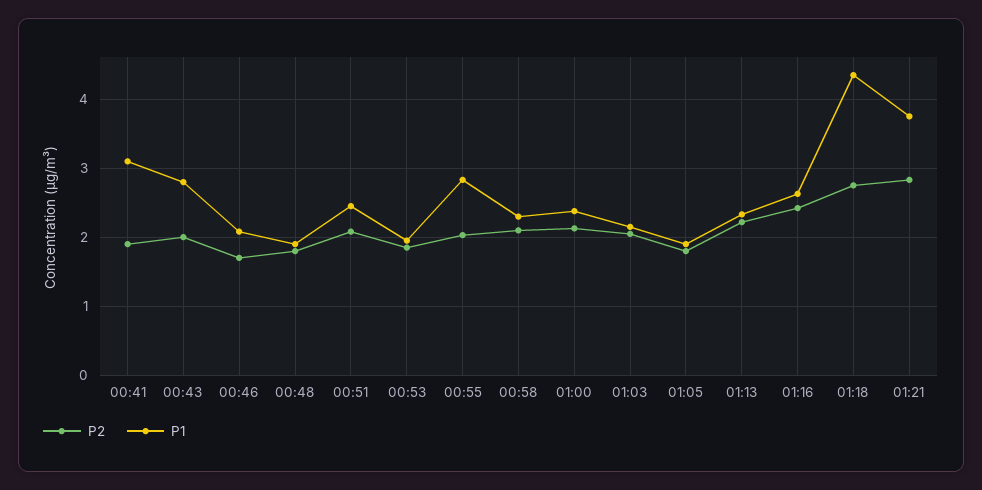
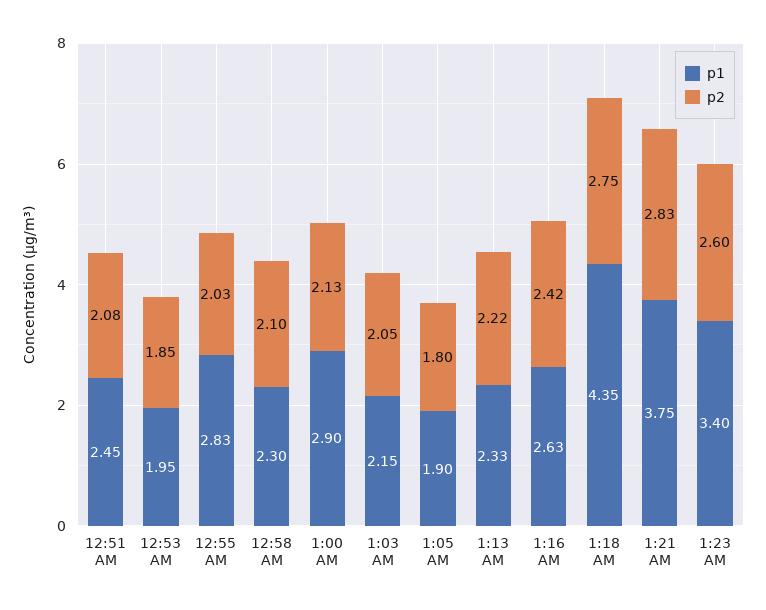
P2, 00:41: 1.9 -> none
P1, 00:41: 3.1 -> none
P2, 00:43: 2 -> none
P1, 00:43: 2.8 -> none
P2, 00:46: 1.7 -> none
P1, 00:46: 2.1 -> none
P2, 00:48: 1.8 -> none
P1, 00:48: 1.9 -> none
P1, 01:00: 2.4 -> 2.9
P1, 1:23 AM: none -> 3.4
P2, 1:23 AM: none -> 2.6

